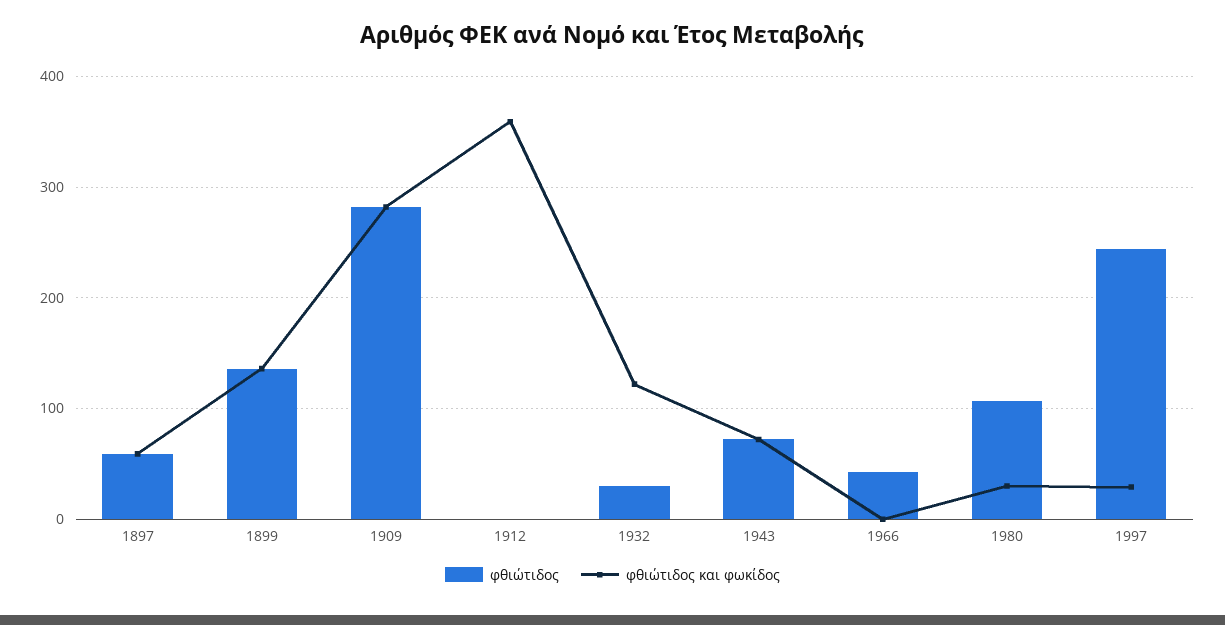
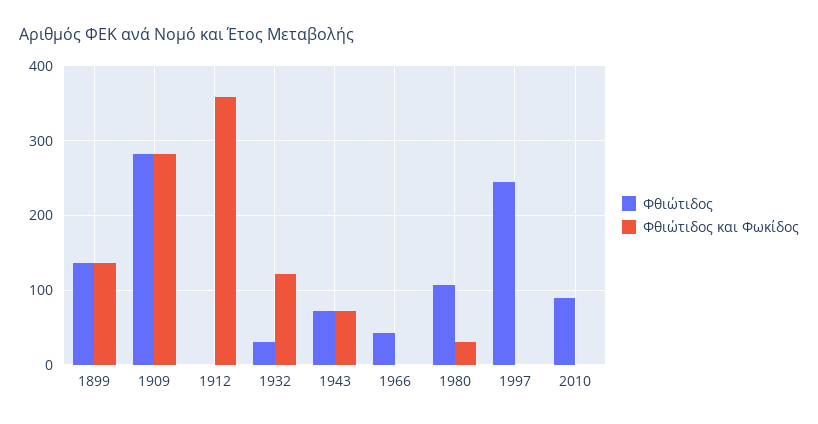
φθιώτιδος, 1897: 60 -> none
φθιώτιδος και φωκίδος, 1897: 60 -> none
φθιώτιδος και φωκίδος, 1997: 30 -> 0
φθιώτιδος, 2010: none -> 90
φθιώτιδος και φωκίδος, 2010: none -> 0

